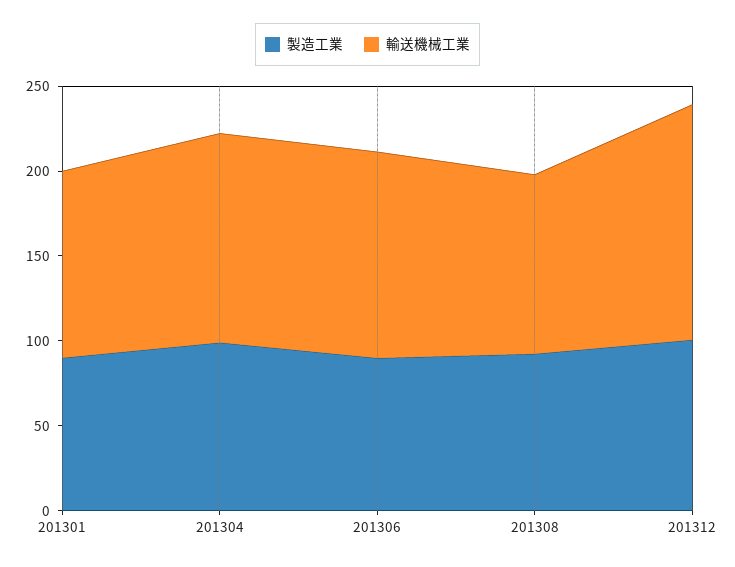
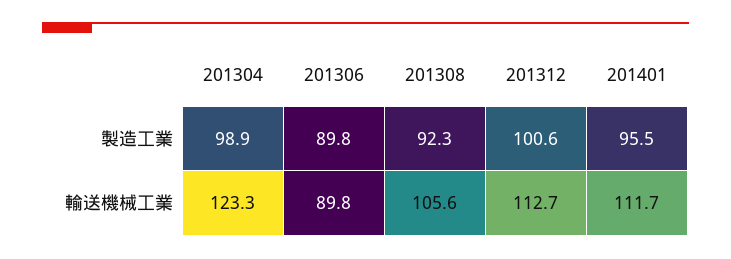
製造工業, 201301: 90 -> none
輸送機械工業, 201301: 110 -> none
輸送機械工業, 201306: 120 -> 89.8
輸送機械工業, 201312: 140 -> 112.7
製造工業, 201401: none -> 95.5
輸送機械工業, 201401: none -> 111.7

